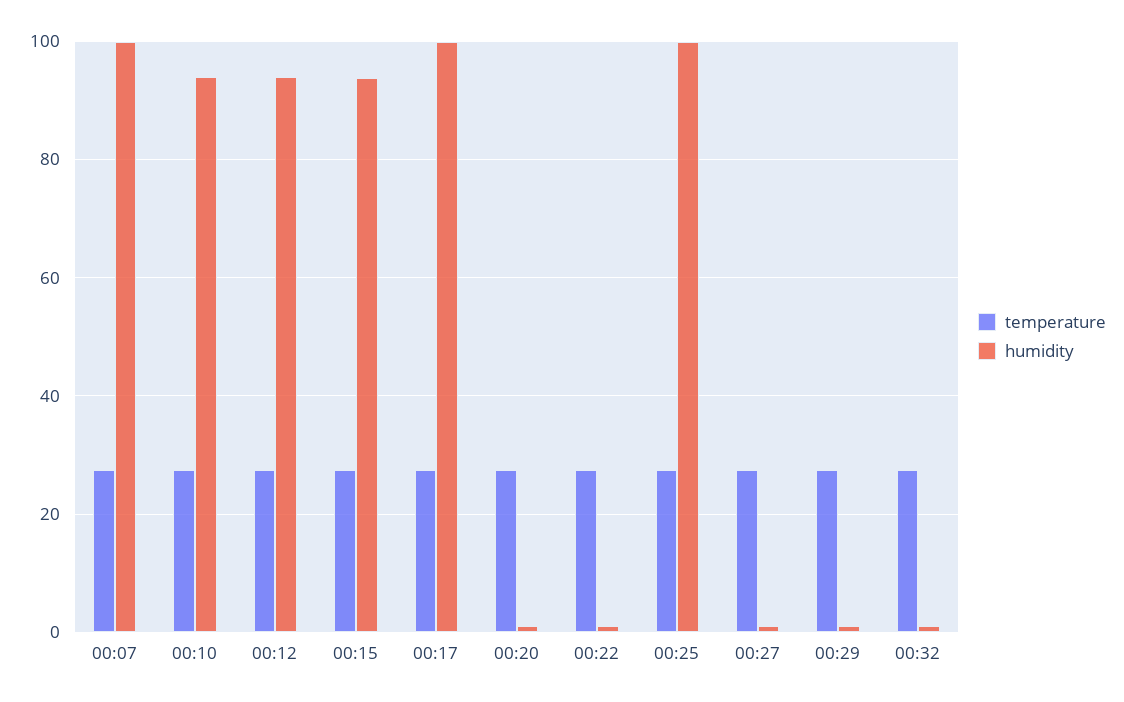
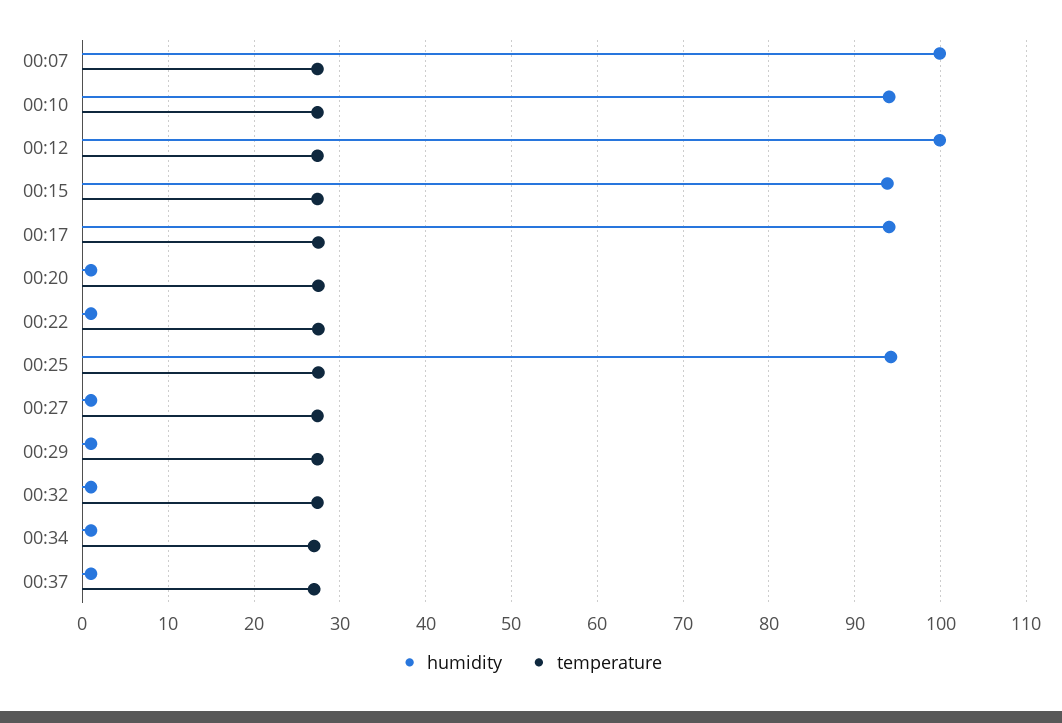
humidity, 00:12: 94 -> 100
humidity, 00:17: 100 -> 94
humidity, 00:25: 100 -> 94
humidity, 00:34: none -> 1
temperature, 00:34: none -> 27
humidity, 00:37: none -> 1
temperature, 00:37: none -> 27

